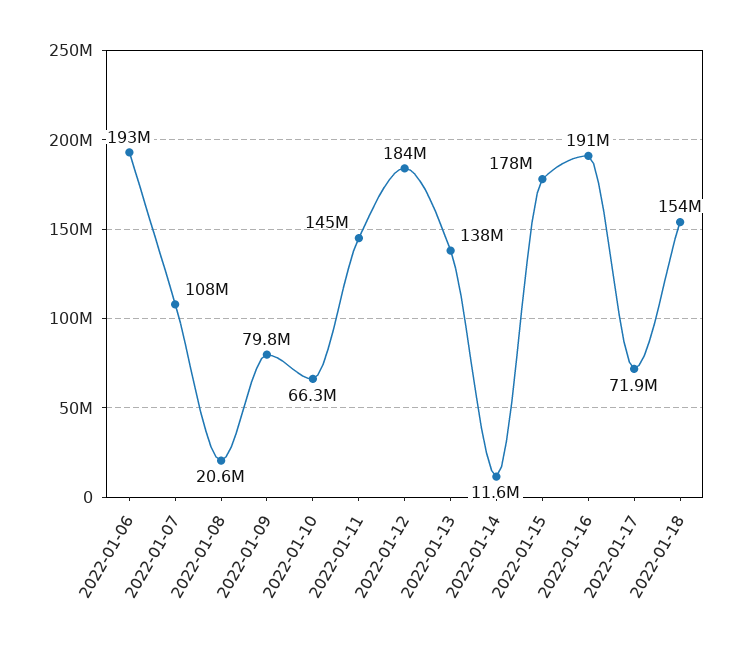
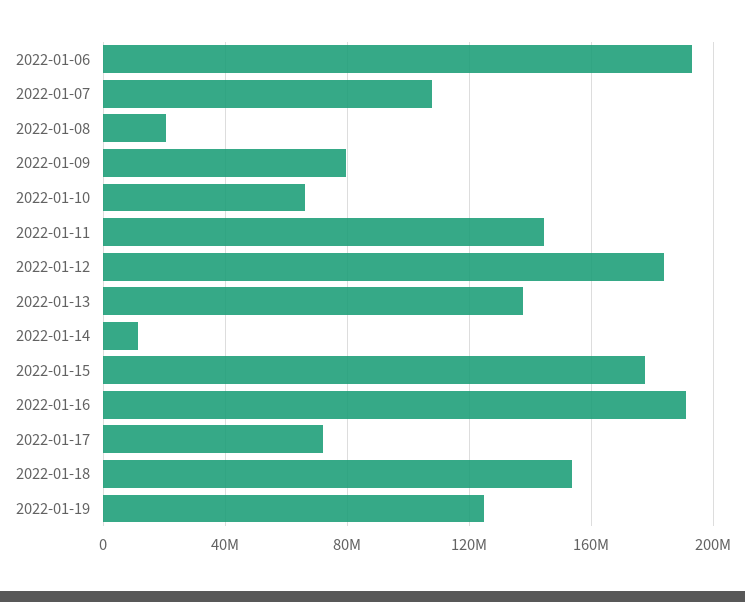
2022-01-19: none -> 125000000

